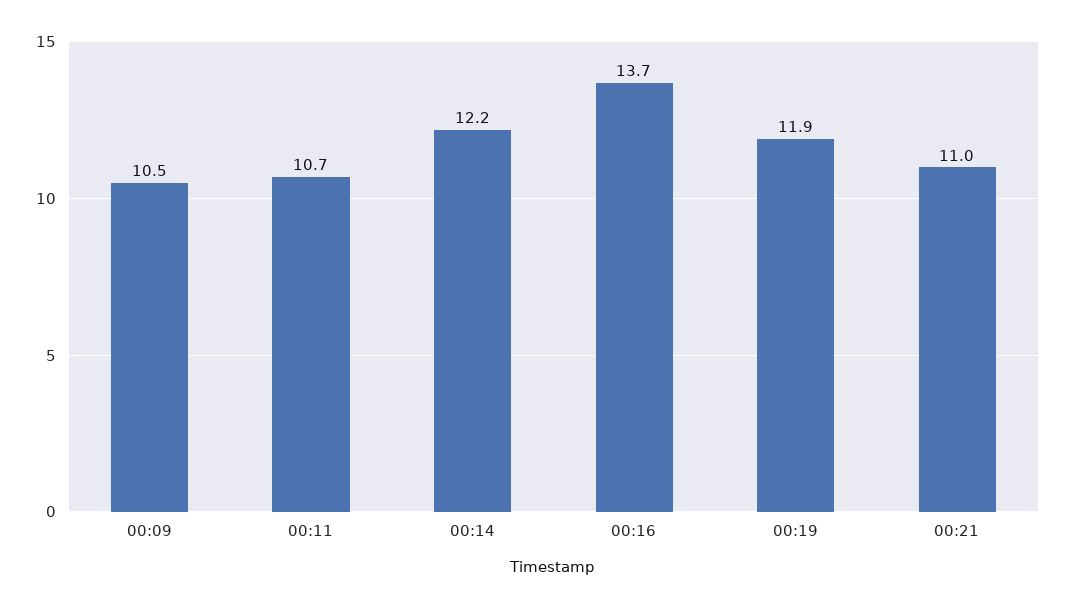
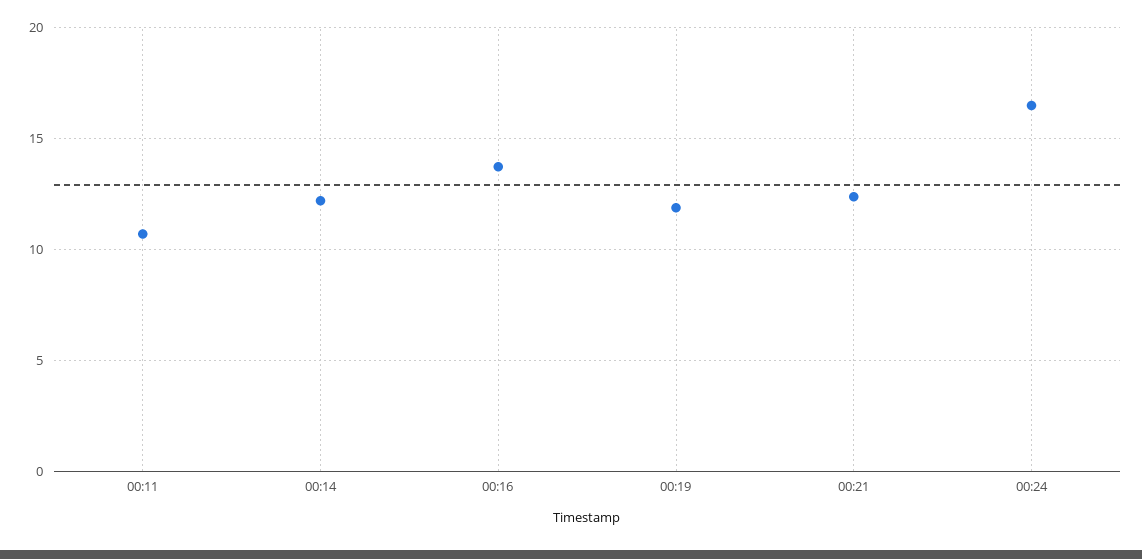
00:09: 10.5 -> none
00:21: 11 -> 12.5
00:24: none -> 16.5

